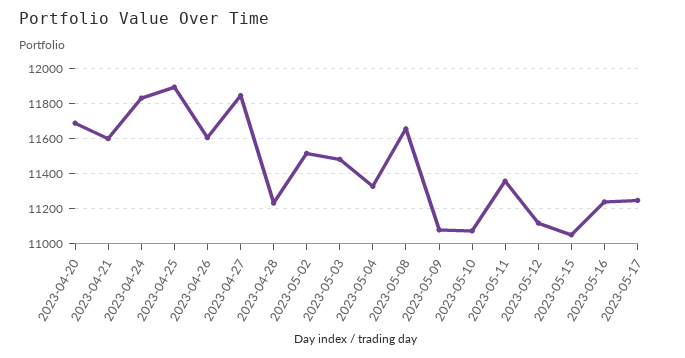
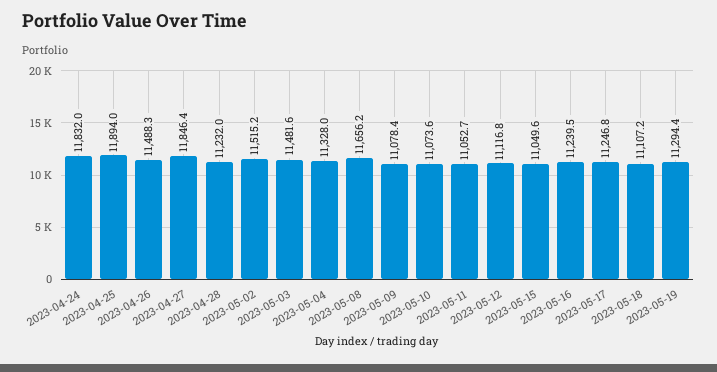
2023-04-20: 11700 -> none
2023-04-21: 11600 -> none
2023-04-26: 11600 -> 11488.3
2023-05-11: 11350 -> 11052.7
2023-05-18: none -> 11107.2
2023-05-19: none -> 11294.4

